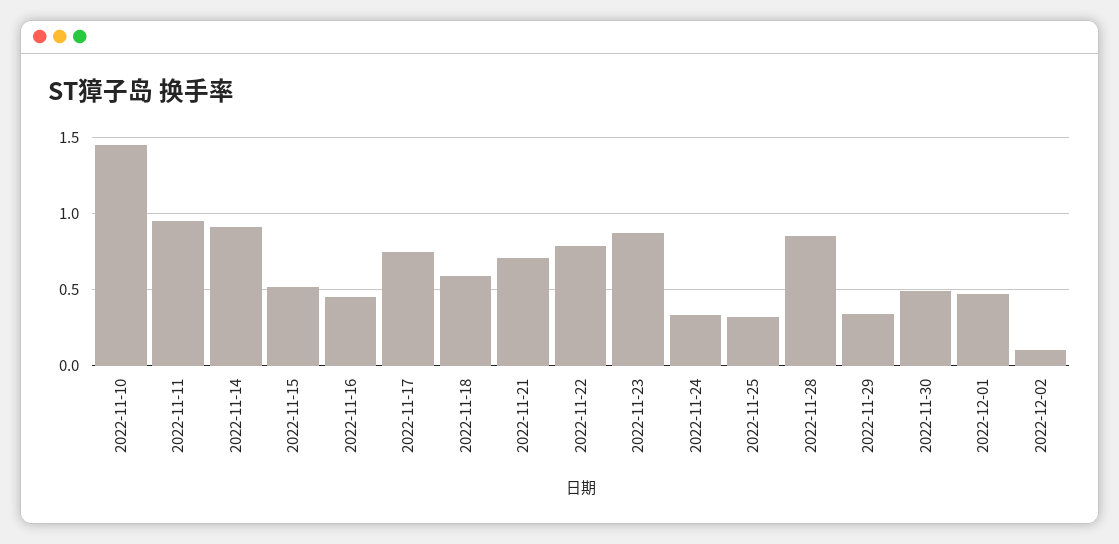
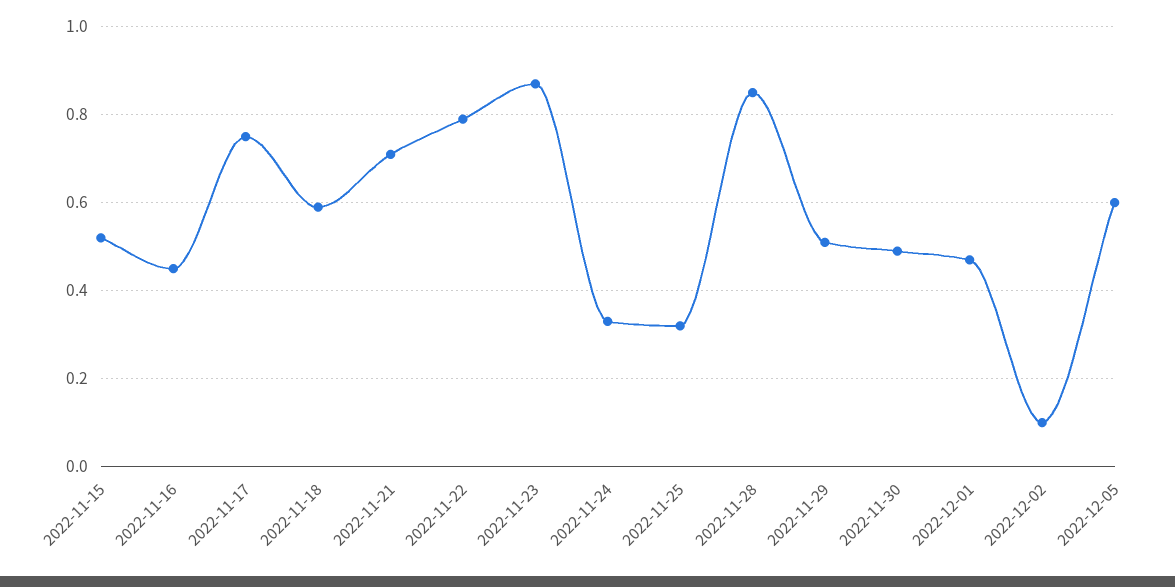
2022-11-10: 1.45 -> none
2022-11-11: 0.95 -> none
2022-11-14: 0.9 -> none
2022-11-29: 0.35 -> 0.5
2022-12-05: none -> 0.6

